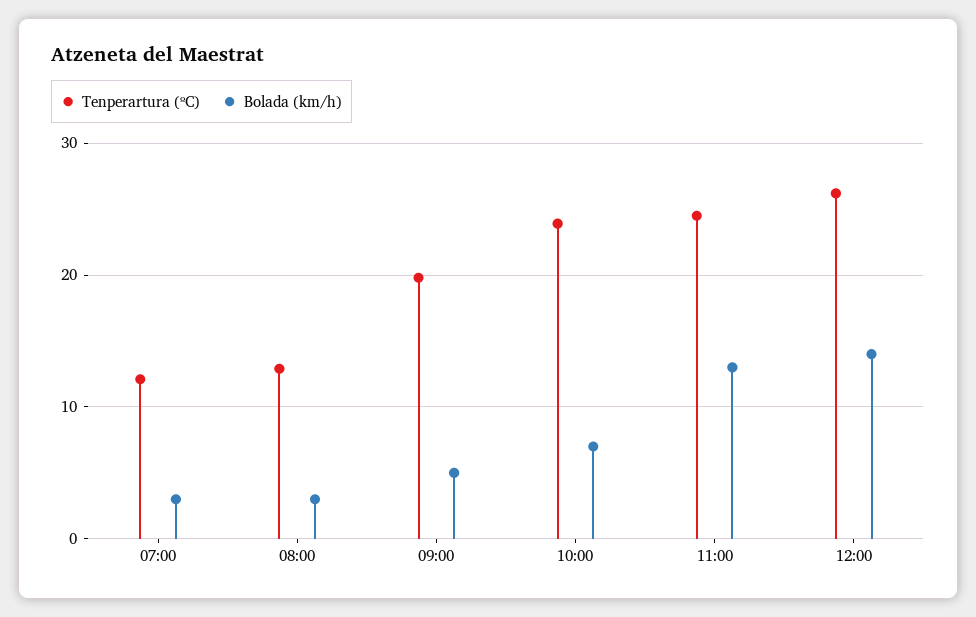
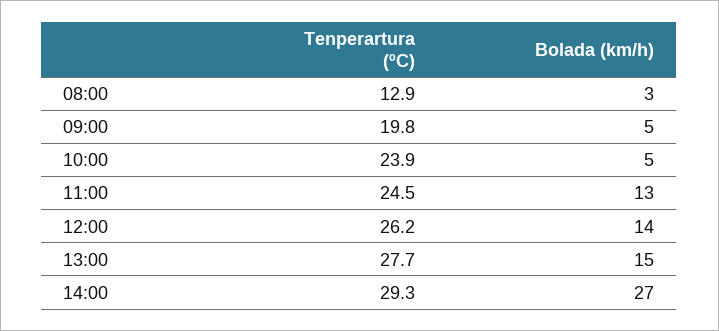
Tenperartura (ºC), 07:00: 12 -> none
Bolada (km/h), 07:00: 3 -> none
Bolada (km/h), 10:00: 7 -> 5
Tenperartura (ºC), 13:00: none -> 27.7
Bolada (km/h), 13:00: none -> 15
Tenperartura (ºC), 14:00: none -> 29.3
Bolada (km/h), 14:00: none -> 27

